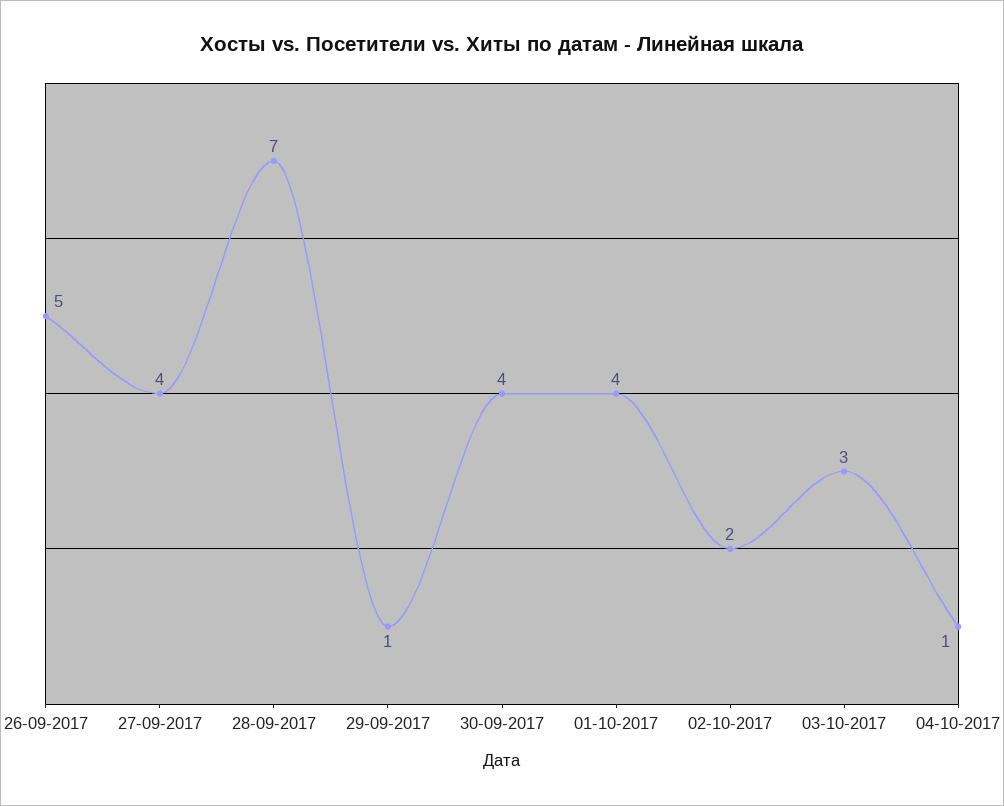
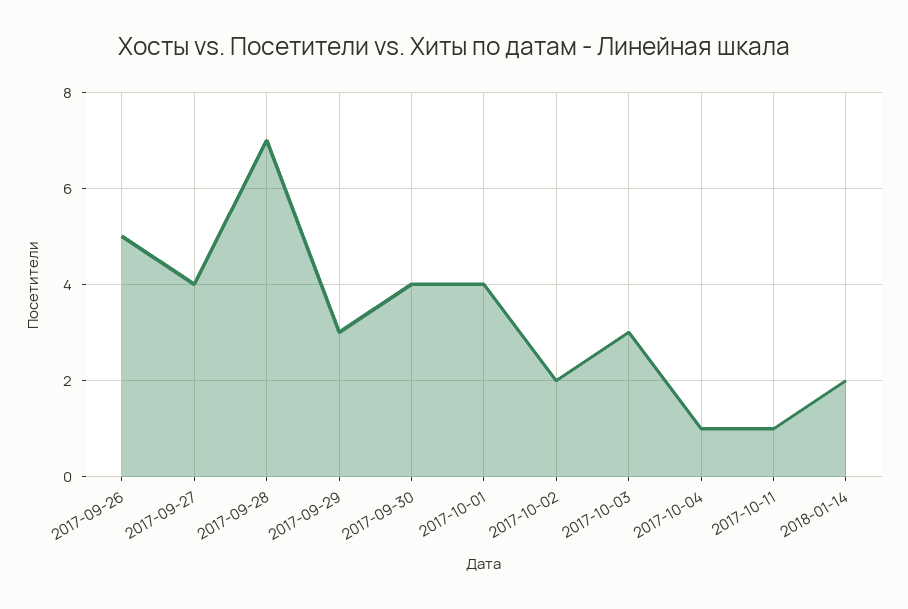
29-09-2017: 1 -> 3
2017-10-11: none -> 1
2018-01-14: none -> 2

